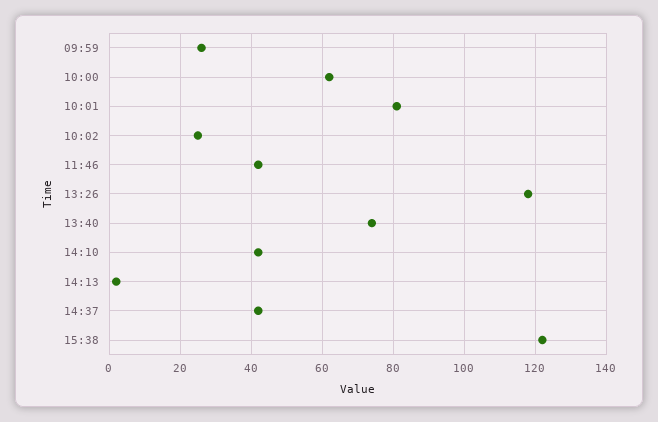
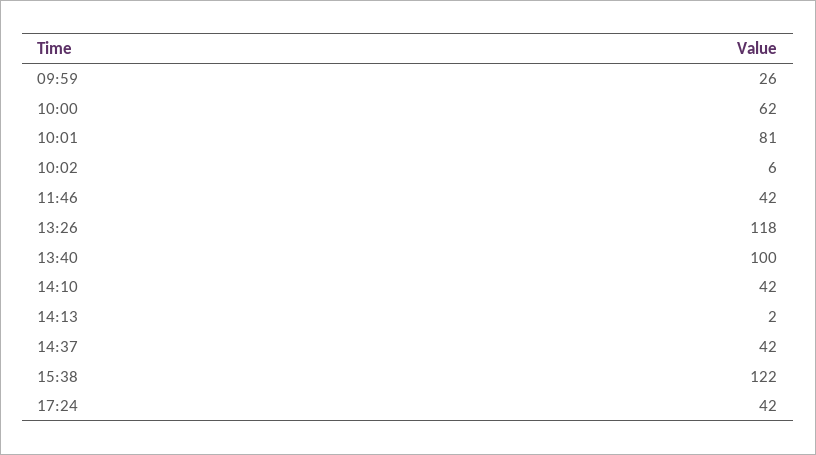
10:02: 25 -> 6
13:40: 75 -> 100
17:24: none -> 42

